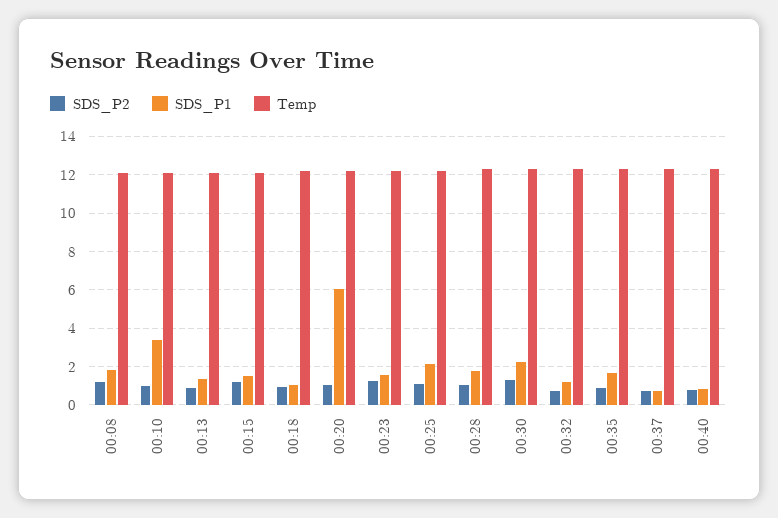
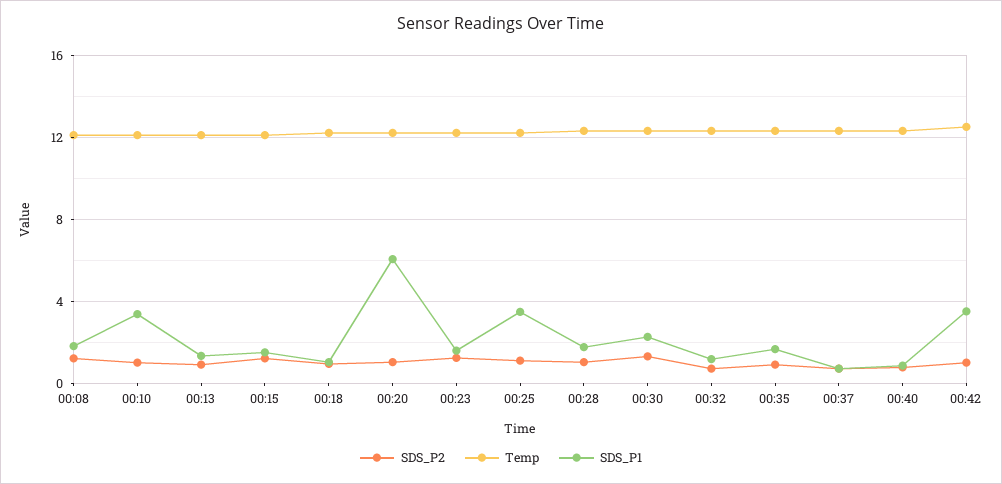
SDS_P1, 00:25: 2 -> 3.5
SDS_P2, 00:42: none -> 1
Temp, 00:42: none -> 12.5
SDS_P1, 00:42: none -> 3.5

